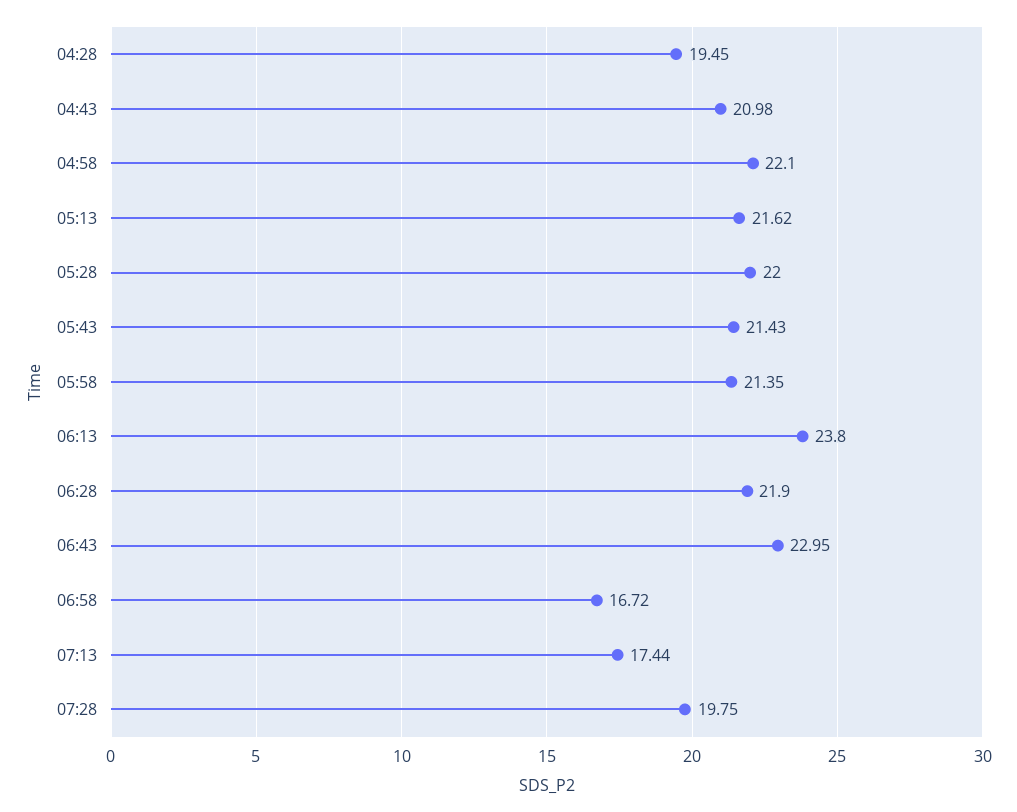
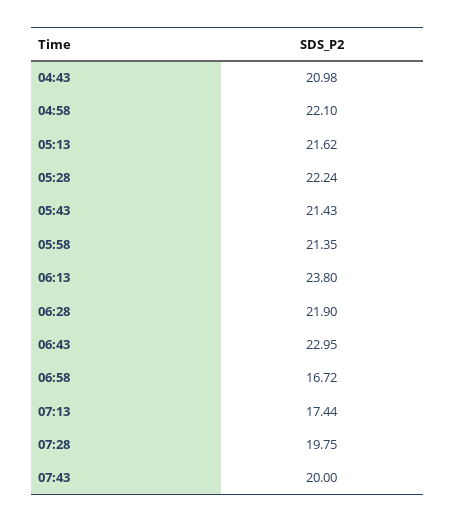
04:28: 19.45 -> none
05:28: 22 -> 22.24
07:43: none -> 20

